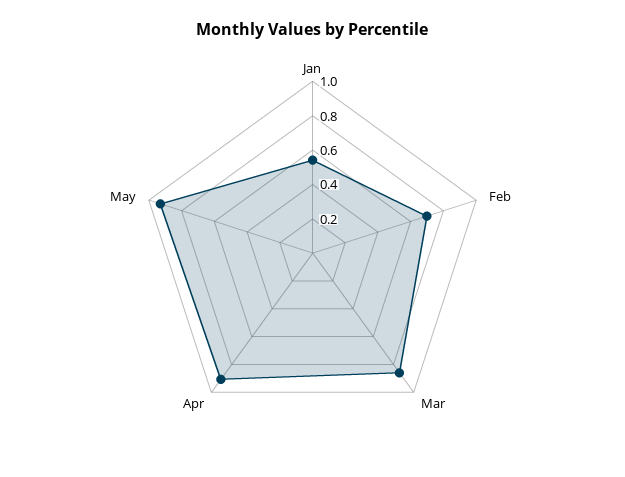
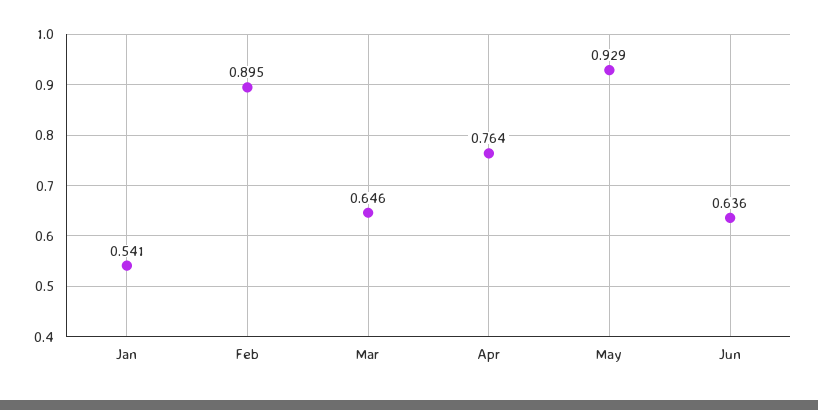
Feb: 0.7 -> 0.895
Mar: 0.85 -> 0.646
Apr: 0.9 -> 0.764
Jun: none -> 0.636

